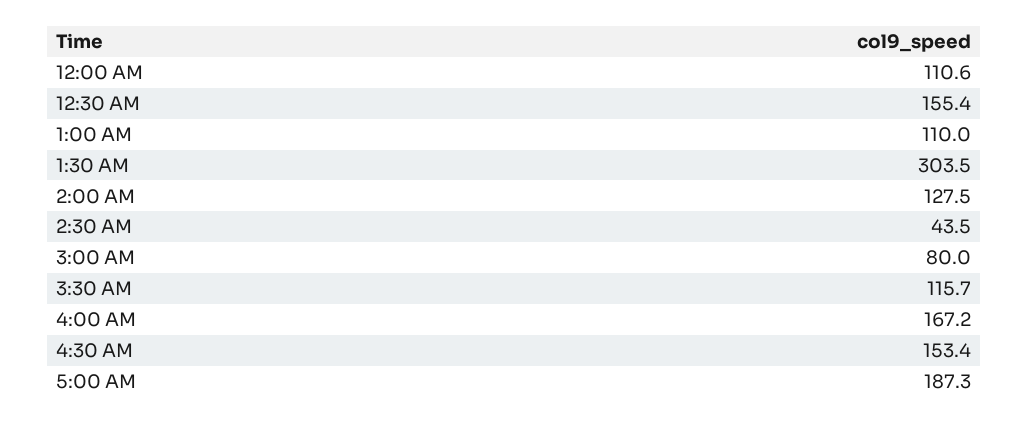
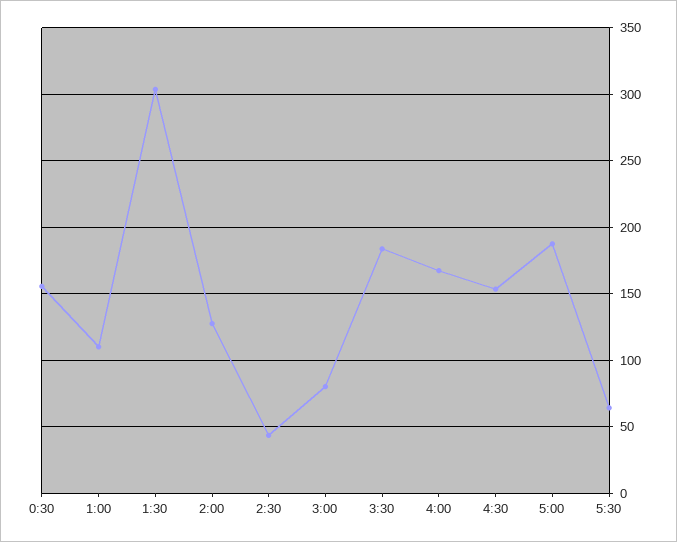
12:00 AM: 110.6 -> none
3:30 AM: 115.7 -> 185
5:30: none -> 65

